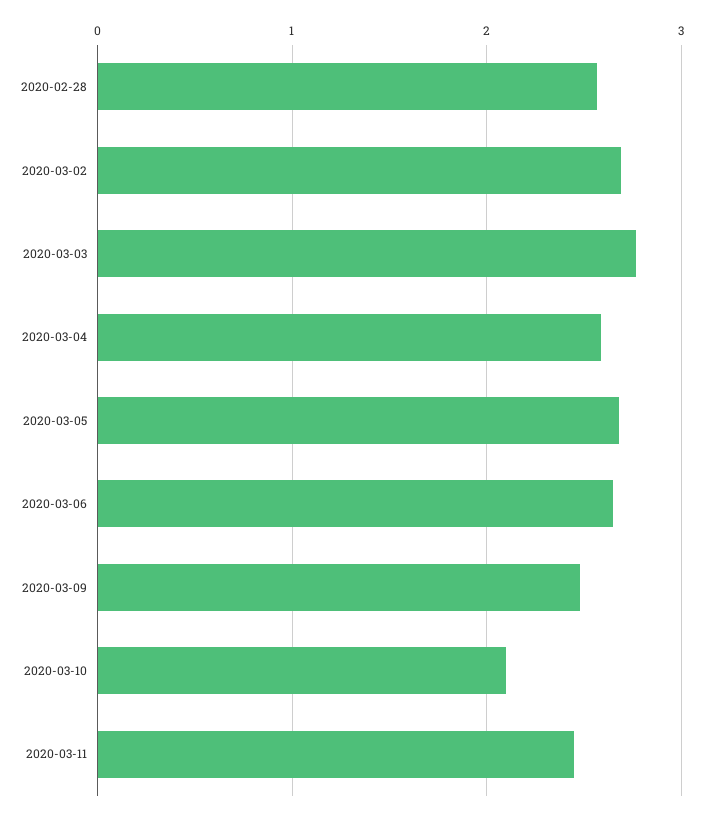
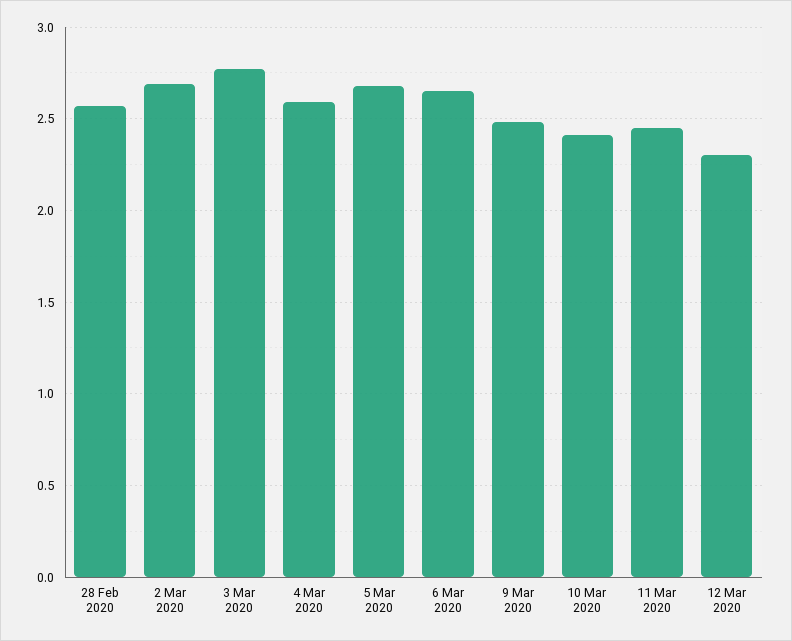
2020-03-10: 2.1 -> 2.4
12 Mar 2020: none -> 2.3

